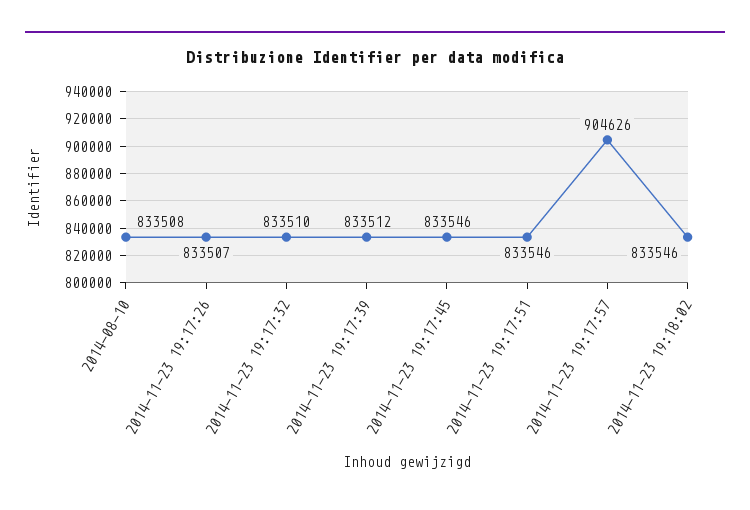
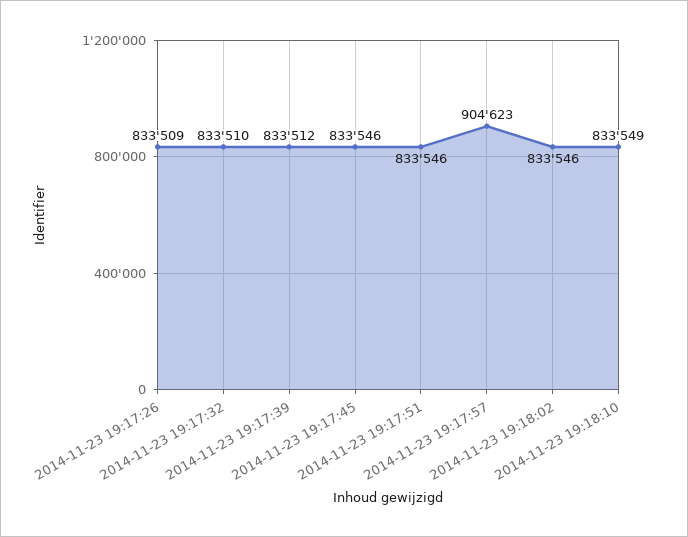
2014-08-10: 833508 -> none
2014-11-23 19:17:26: 833507 -> 833509
2014-11-23 19:17:57: 904626 -> 904623
2014-11-23 19:18:10: none -> 833549

